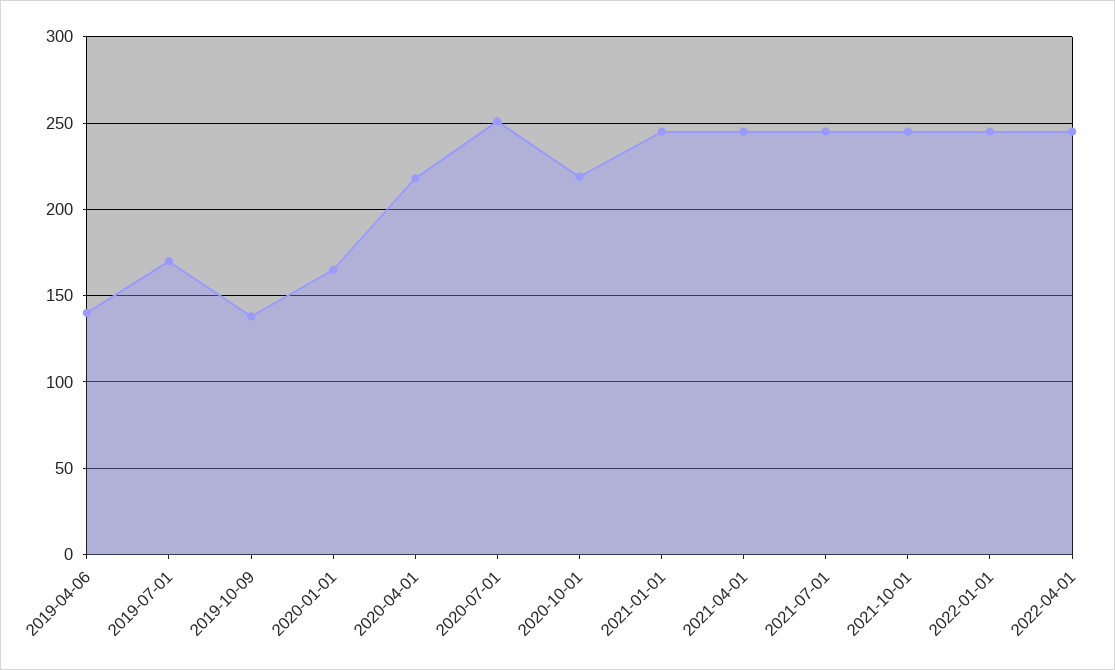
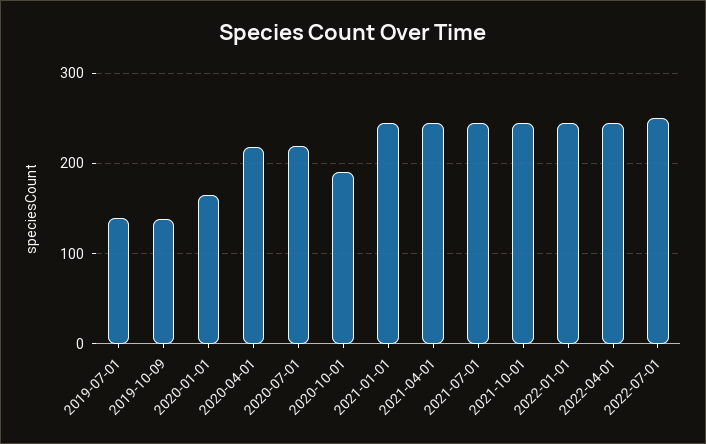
2019-04-06: 140 -> none
2019-07-01: 170 -> 140
2020-07-01: 250 -> 220
2020-10-01: 220 -> 190
2022-07-01: none -> 250

